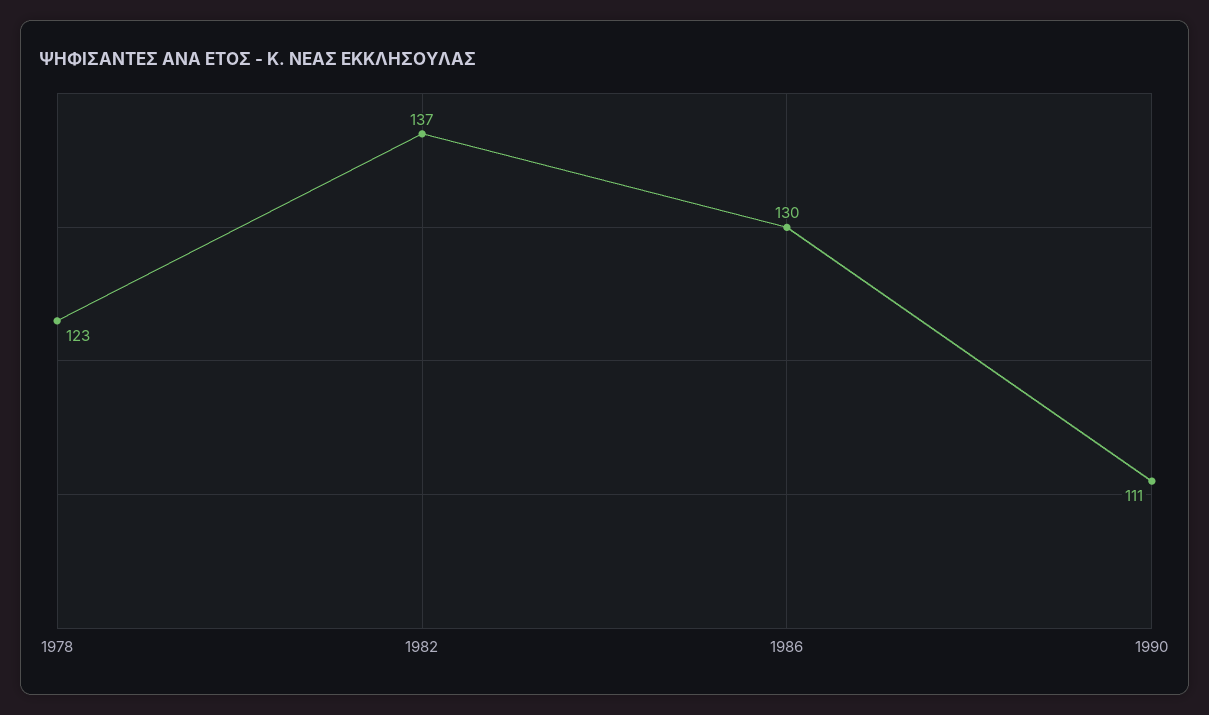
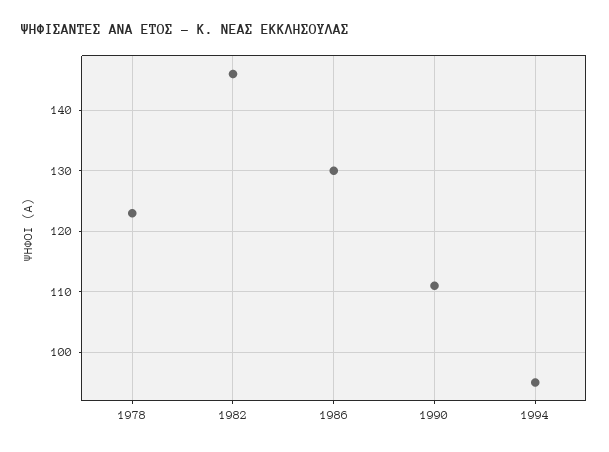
1982: 137 -> 146
1994: none -> 95

